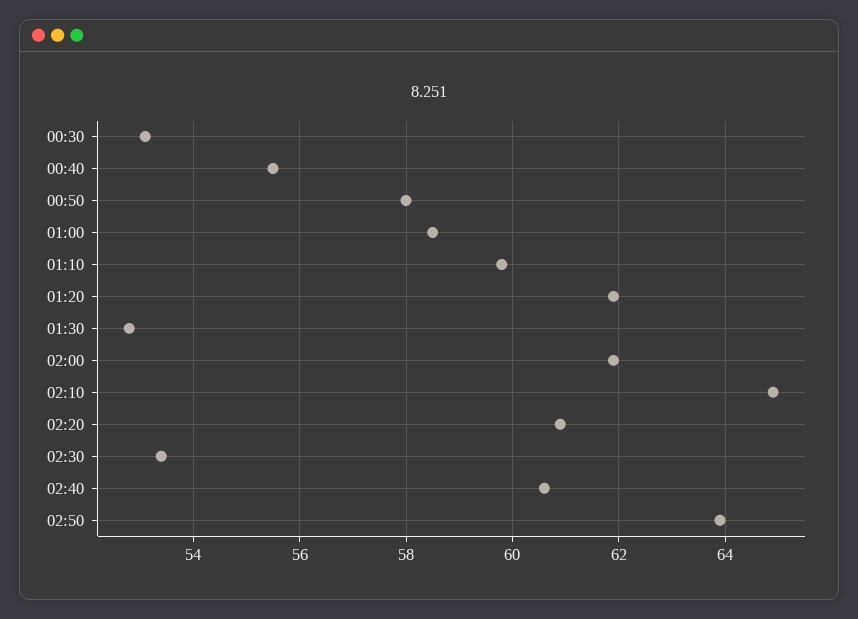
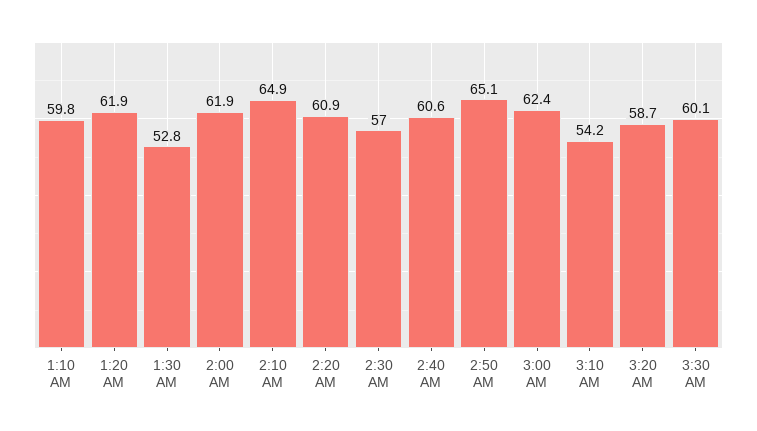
00:30: 53 -> none
00:40: 55.5 -> none
00:50: 58 -> none
01:00: 58.5 -> none
02:30: 53.5 -> 57
02:50: 64 -> 65.1
3:00 AM: none -> 62.4
3:10 AM: none -> 54.2
3:20 AM: none -> 58.7
3:30 AM: none -> 60.1

